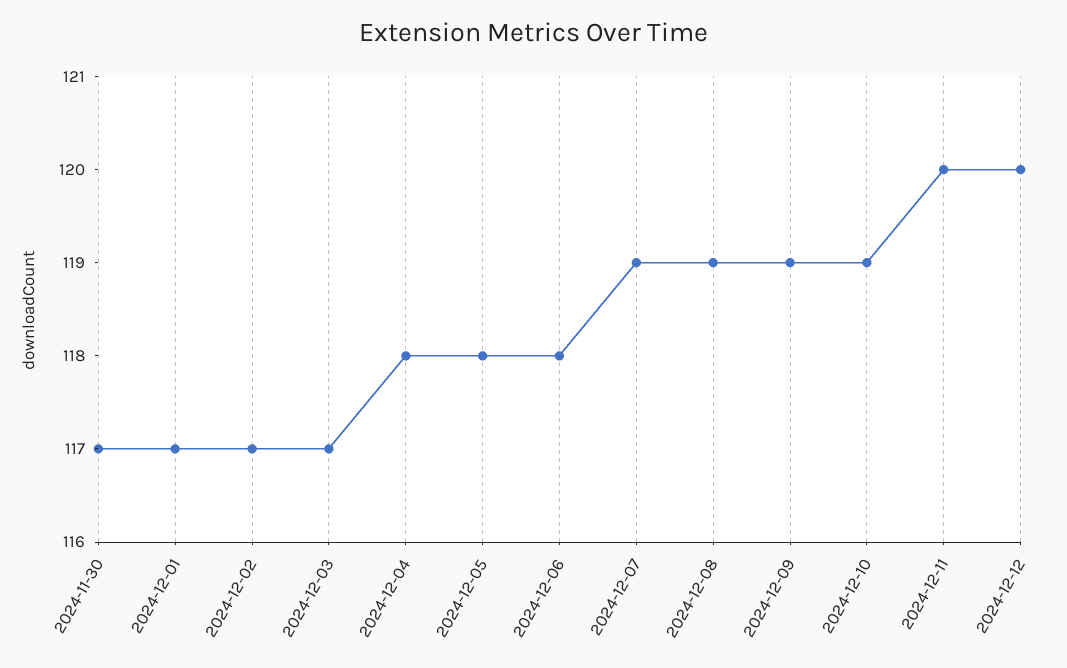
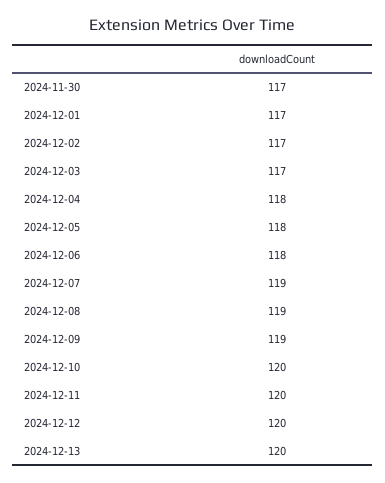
2024-12-10: 119 -> 120
2024-12-13: none -> 120

